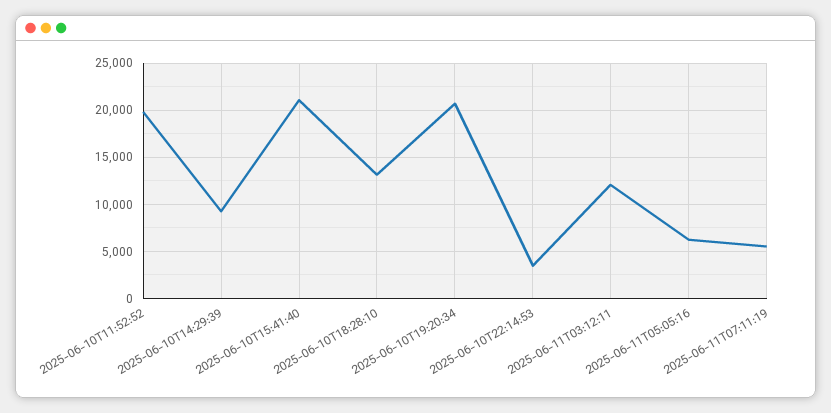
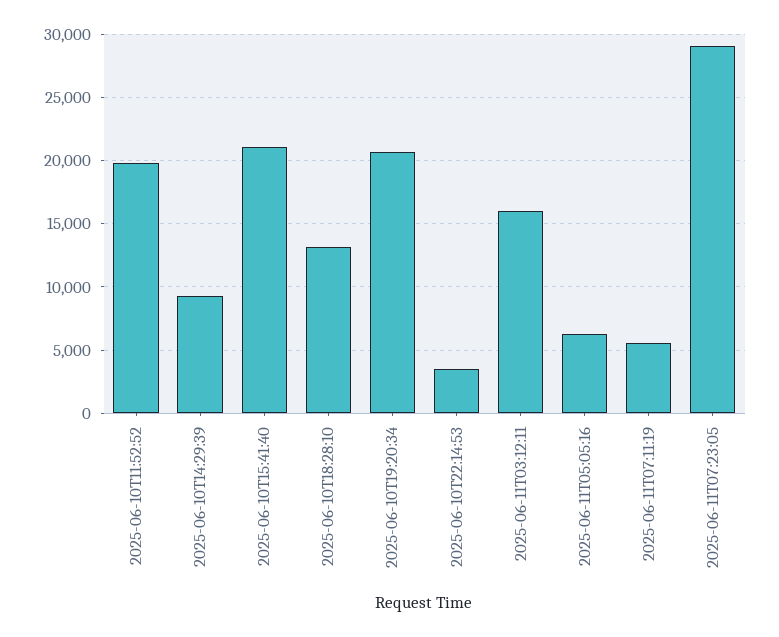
2025-06-11T03:12:11: 12000 -> 16000
2025-06-11T07:23:05: none -> 29000

